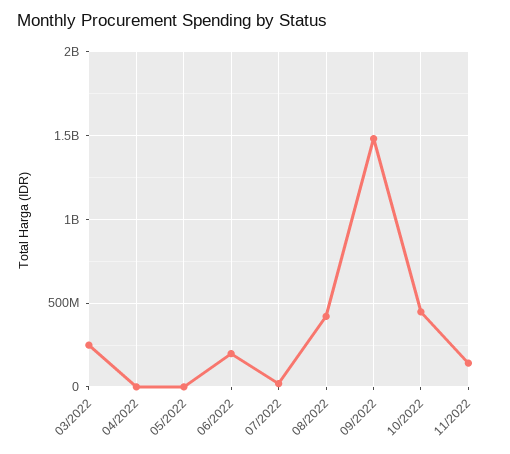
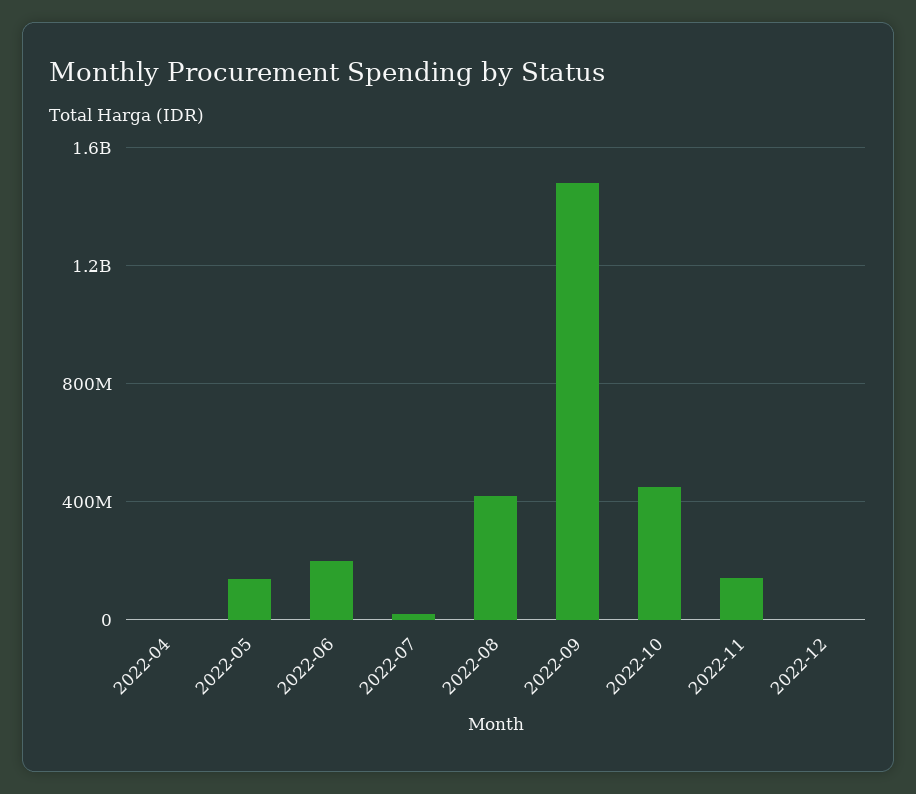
03/2022: 250000000 -> none
05/2022: 0 -> 150000000
2022-12: none -> 0

